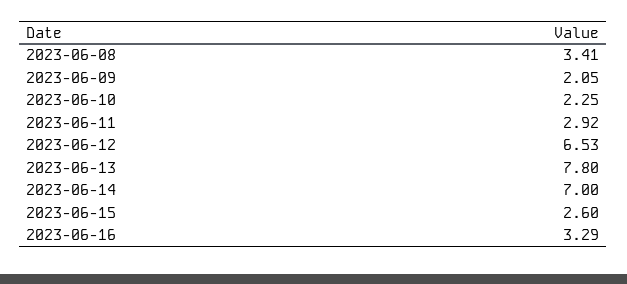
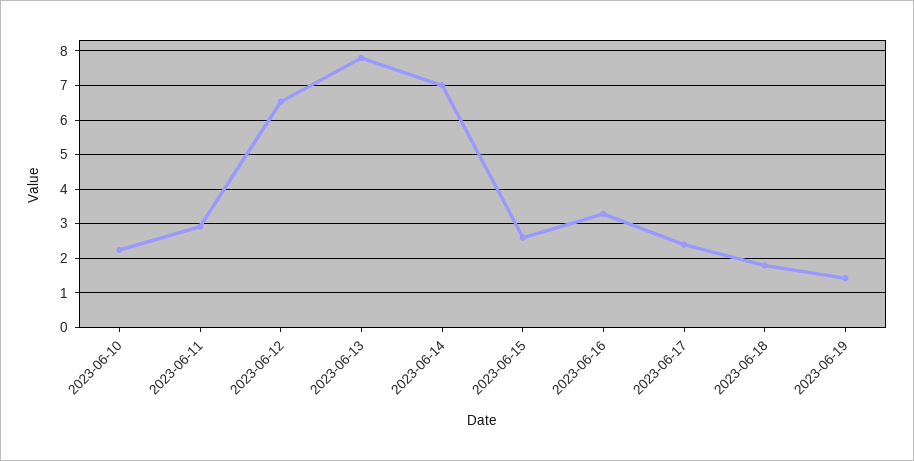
2023-06-08: 3.41 -> none
2023-06-09: 2.05 -> none
2023-06-17: none -> 2.4
2023-06-18: none -> 1.8
2023-06-19: none -> 1.4

